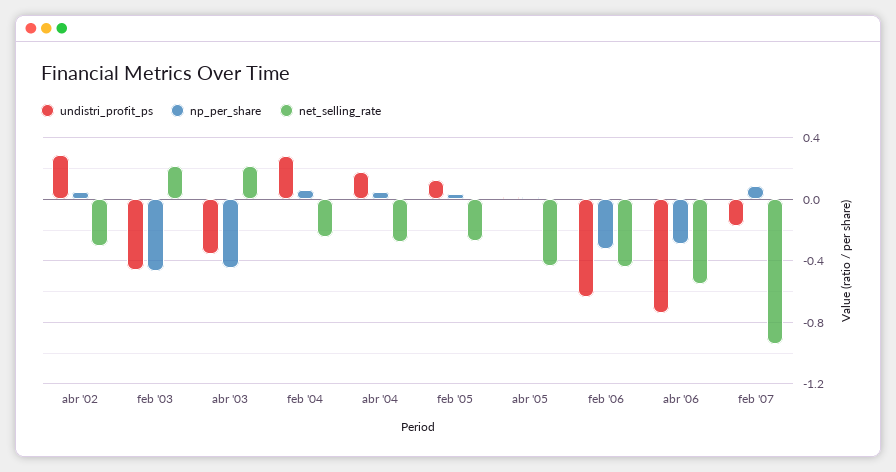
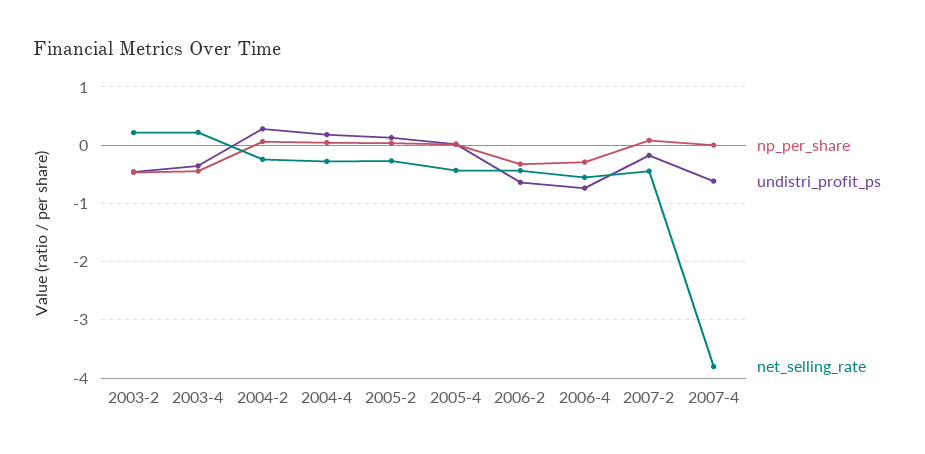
undistri_profit_ps, abr '02: 0.3 -> none
np_per_share, abr '02: 0.05 -> none
net_selling_rate, abr '02: -0.3 -> none
net_selling_rate, feb '07: -0.95 -> -0.4
np_per_share, 2007-4: none -> 0
undistri_profit_ps, 2007-4: none -> -0.6
net_selling_rate, 2007-4: none -> -3.8

